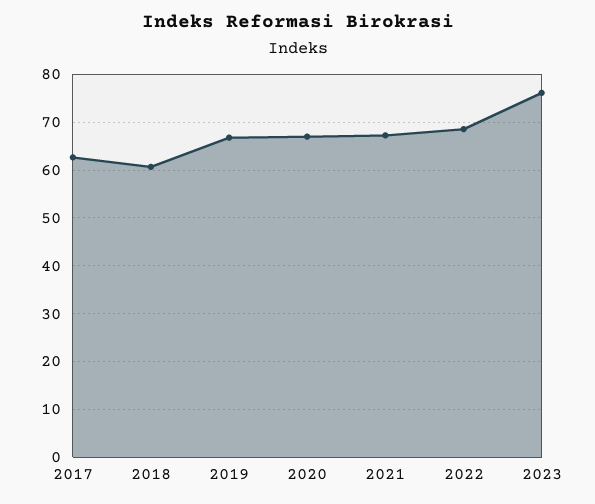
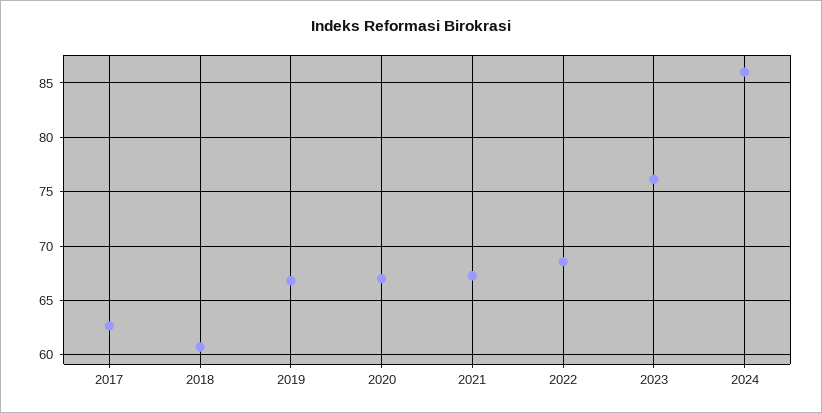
2024: none -> 86

